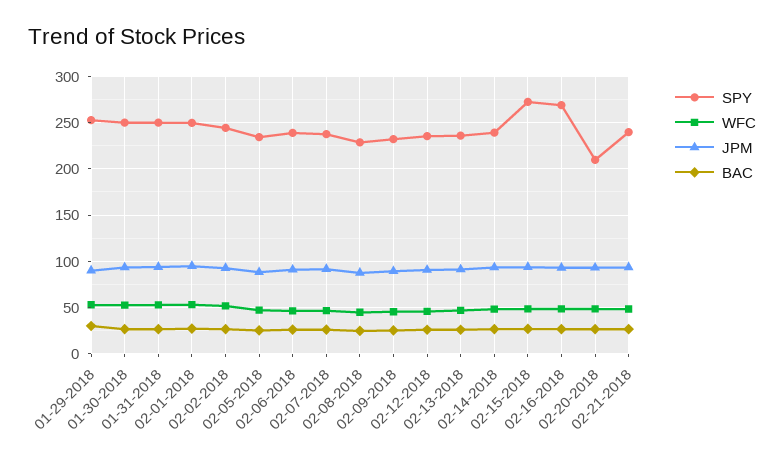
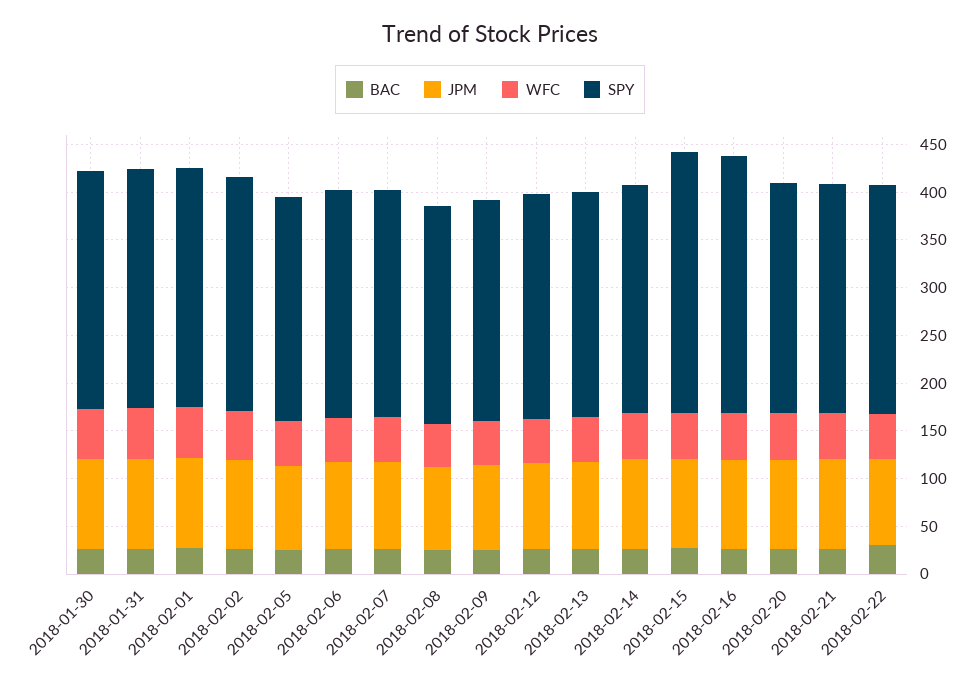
SPY, 01-29-2018: 250 -> none
WFC, 01-29-2018: 50 -> none
JPM, 01-29-2018: 90 -> none
BAC, 01-29-2018: 30 -> none
SPY, 02-20-2018: 210 -> 240
BAC, 2018-02-22: none -> 30
JPM, 2018-02-22: none -> 90
WFC, 2018-02-22: none -> 50
SPY, 2018-02-22: none -> 240

